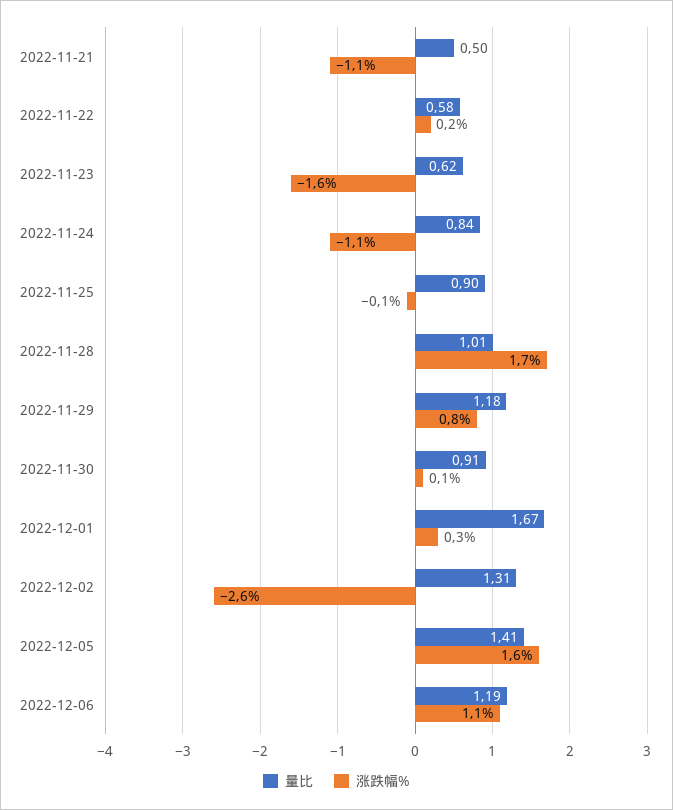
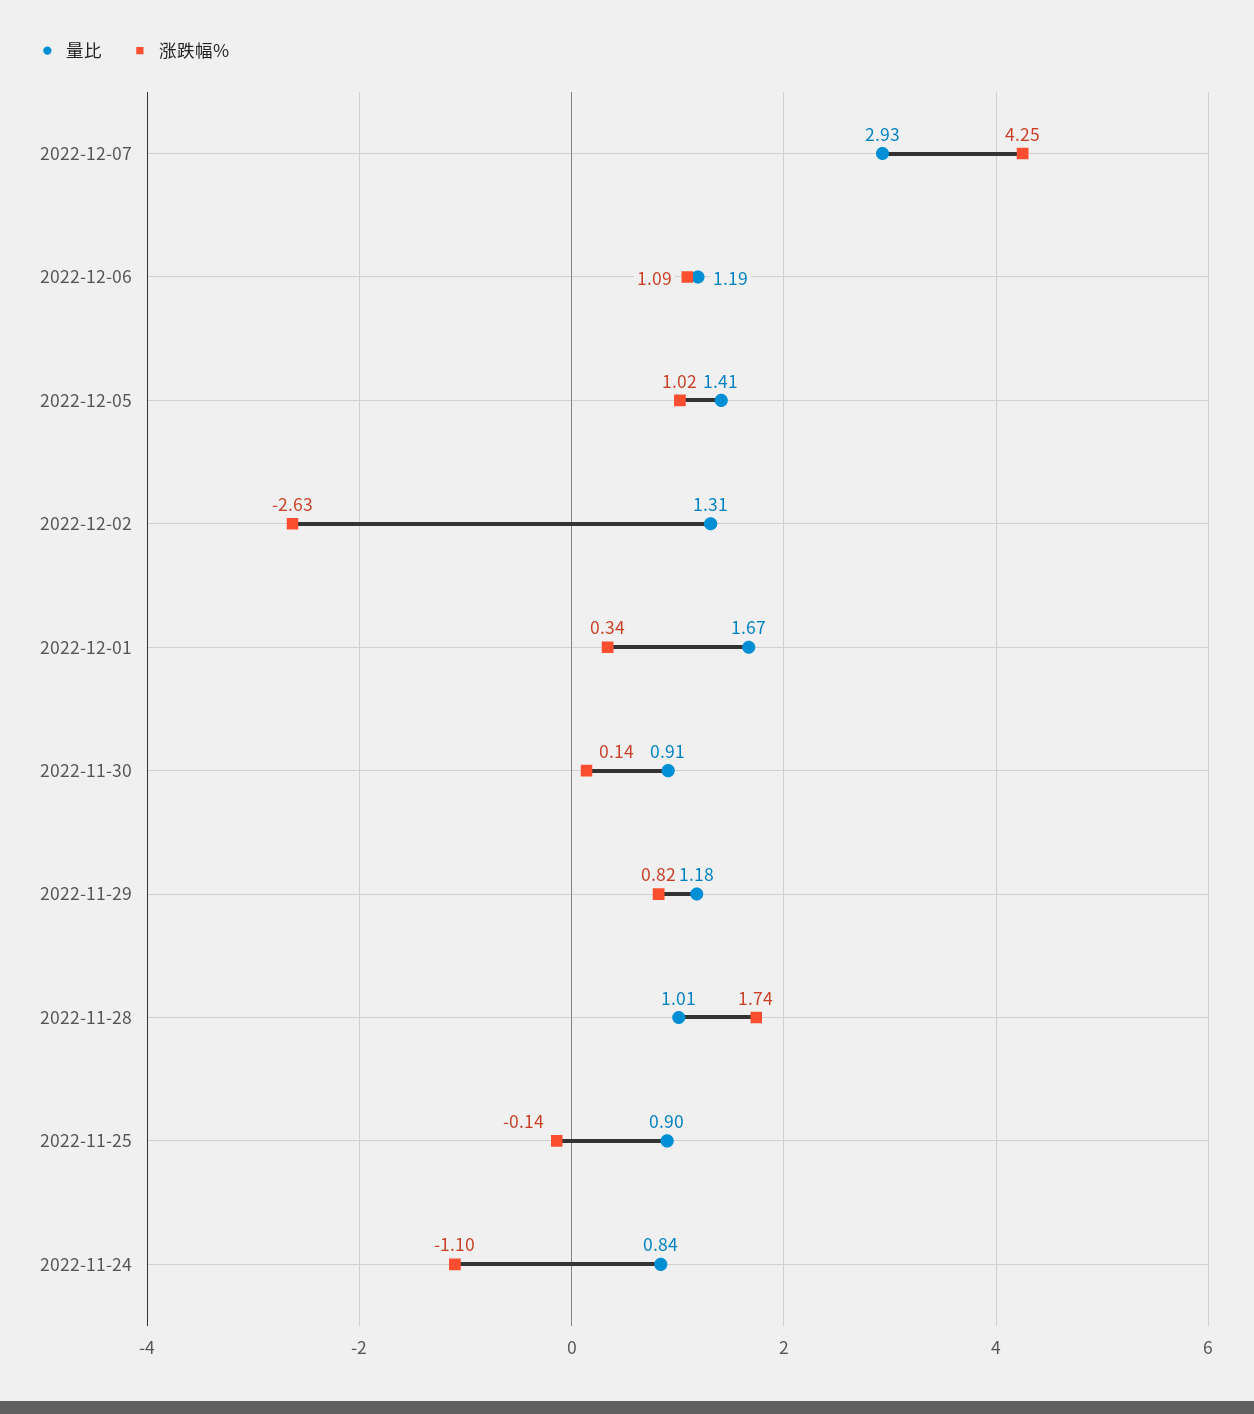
量比, 2022-11-21: 0.5 -> none
涨跌幅%, 2022-11-21: -1.1 -> none
量比, 2022-11-22: 0.58 -> none
涨跌幅%, 2022-11-22: 0.2 -> none
量比, 2022-11-23: 0.62 -> none
涨跌幅%, 2022-11-23: -1.6 -> none
涨跌幅%, 2022-12-05: 1.6 -> 1.02
量比, 2022-12-07: none -> 2.93
涨跌幅%, 2022-12-07: none -> 4.25

